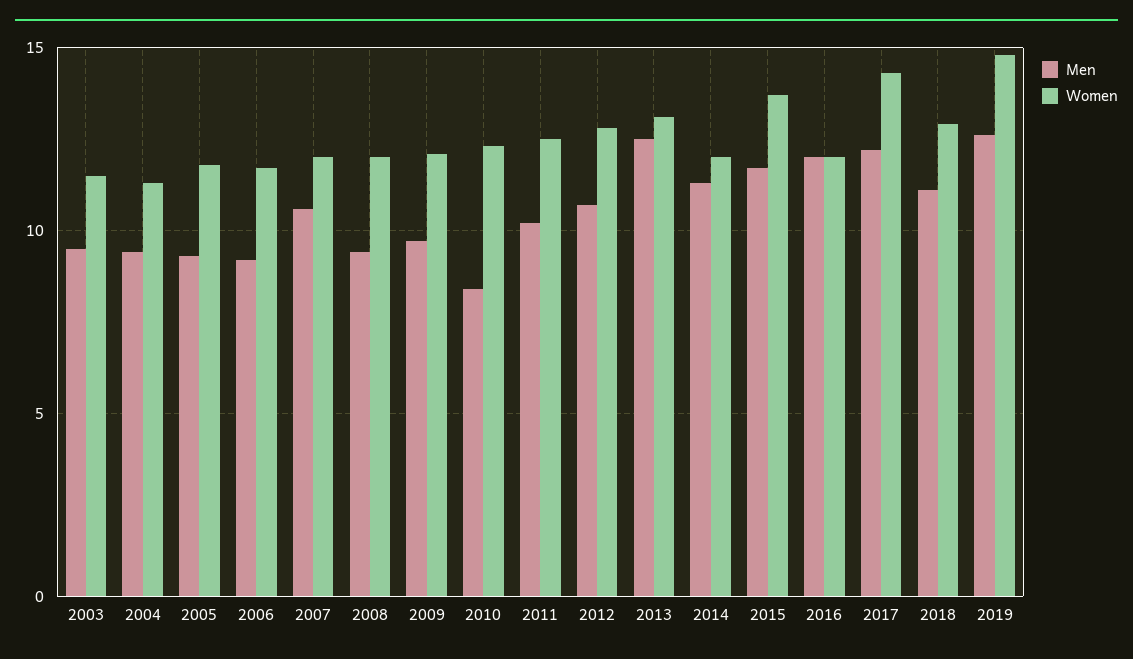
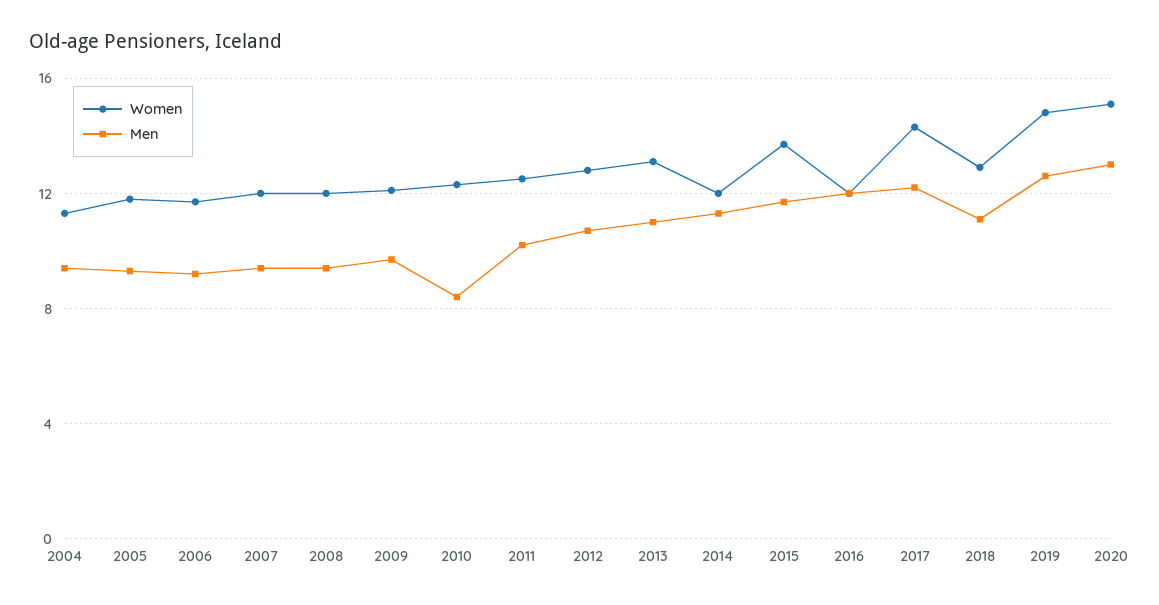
Men, 2003: 9.5 -> none
Women, 2003: 11.5 -> none
Men, 2007: 10.5 -> 9.5
Men, 2013: 12.5 -> 11
Women, 2020: none -> 15
Men, 2020: none -> 13

